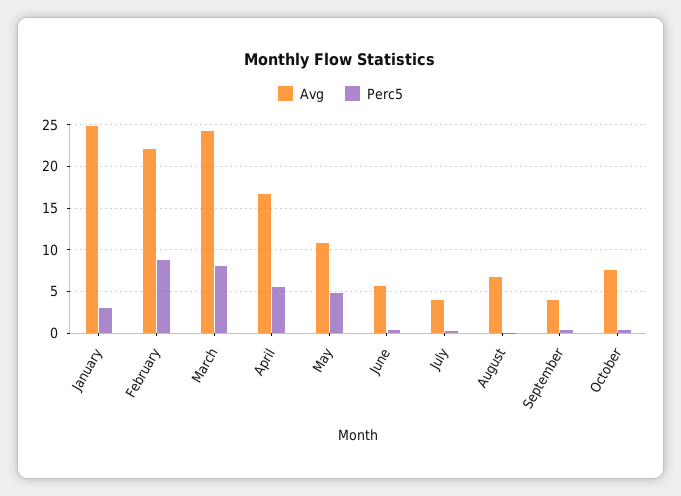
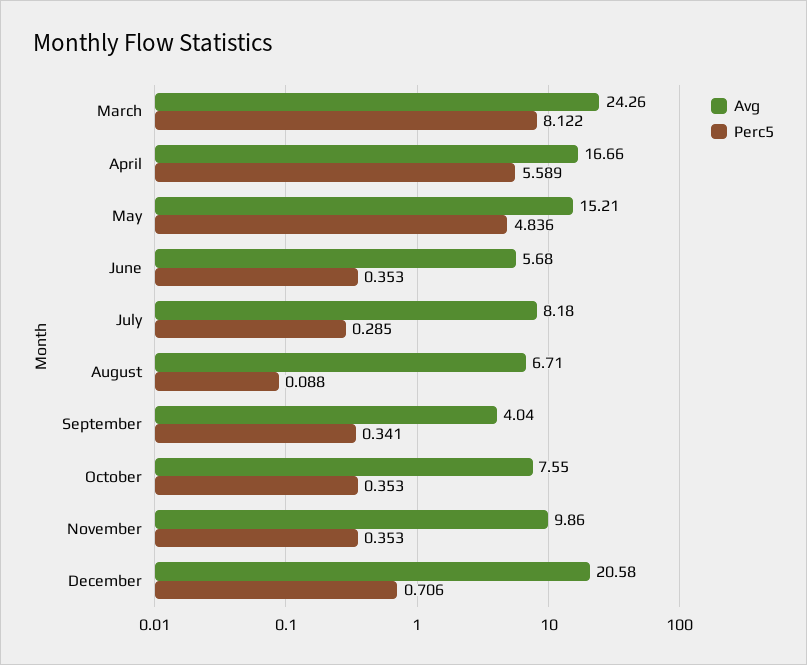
Avg, January: 25 -> none
Perc5, January: 3 -> none
Avg, February: 22 -> none
Perc5, February: 9 -> none
Avg, May: 11 -> 15.21
Avg, July: 4 -> 8.18
Avg, November: none -> 9.86
Perc5, November: none -> 0.353
Avg, December: none -> 20.58
Perc5, December: none -> 0.706

